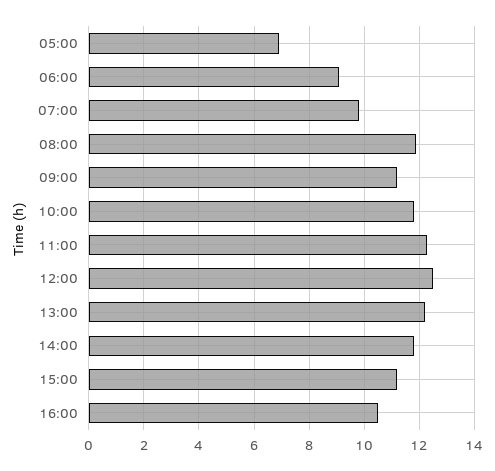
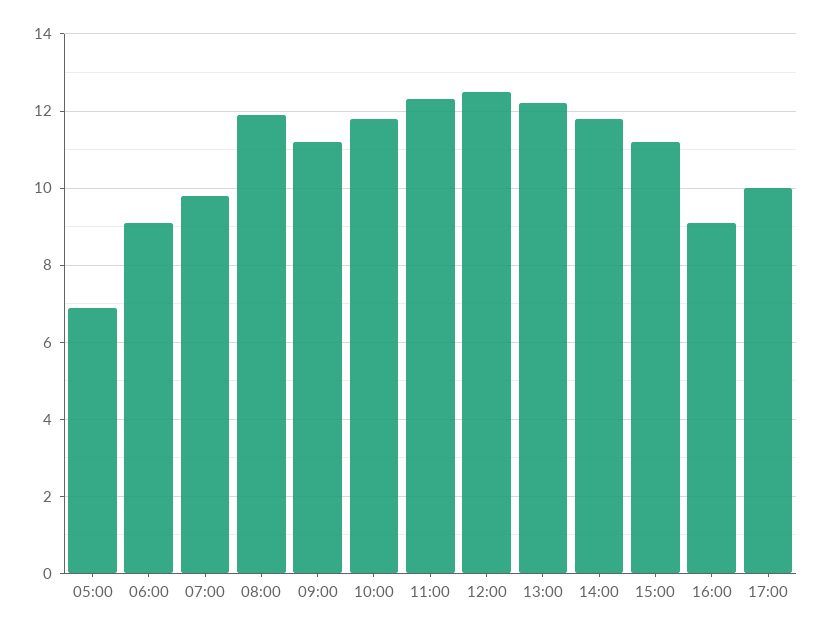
16:00: 10.5 -> 9
17:00: none -> 10

